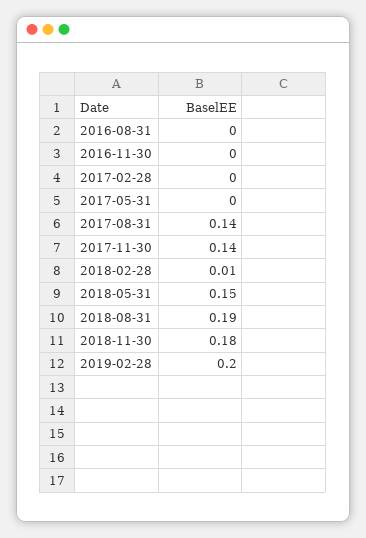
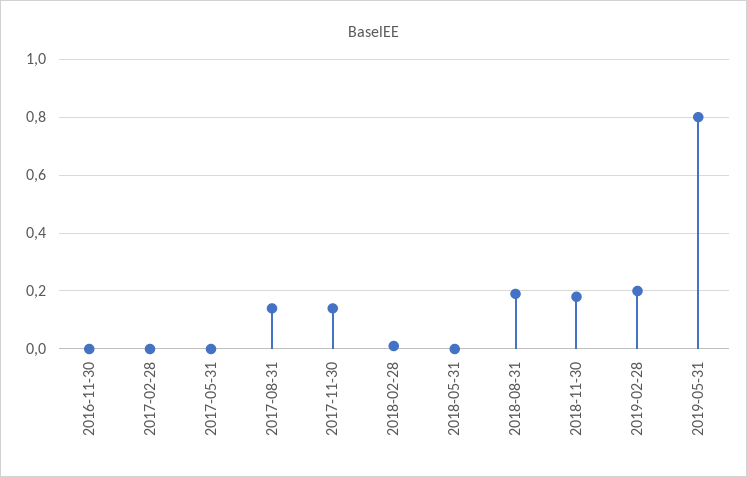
2016-08-31: 0 -> none
2018-05-31: 0.15 -> 0
2019-05-31: none -> 0.8

